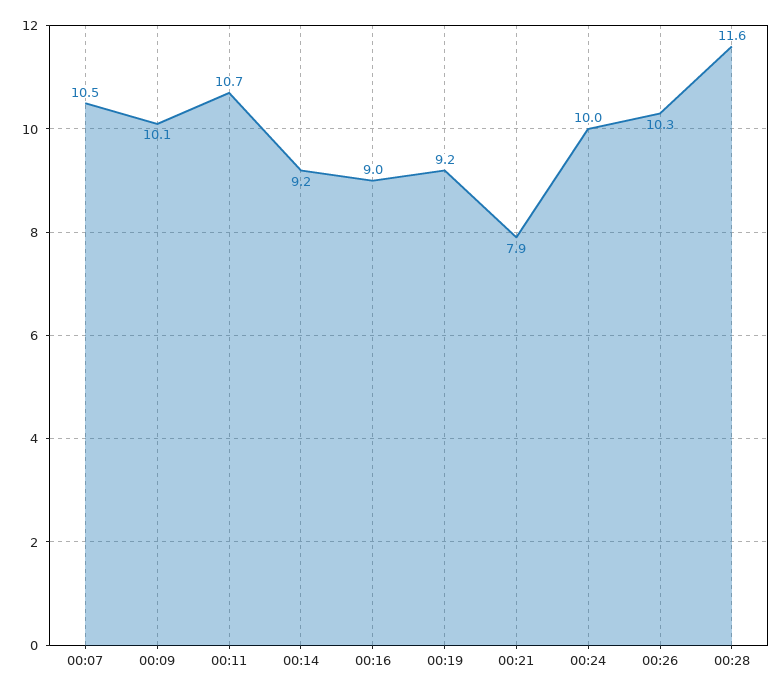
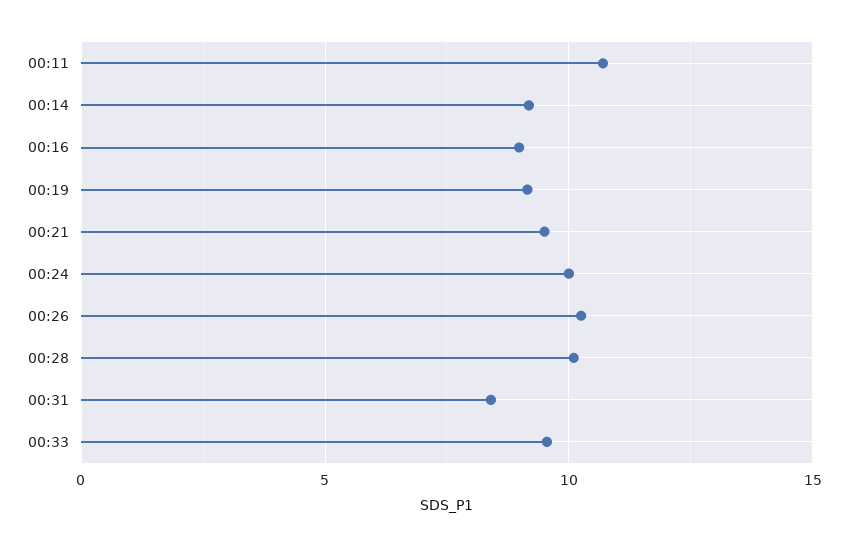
00:07: 10.5 -> none
00:09: 10.1 -> none
00:21: 7.9 -> 9.5
00:28: 11.6 -> 10
00:31: none -> 8.5
00:33: none -> 9.5

